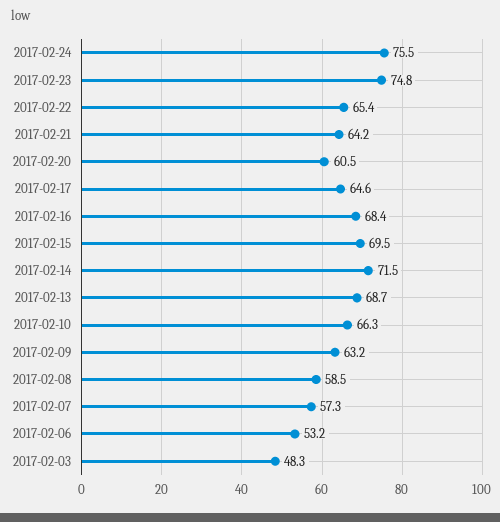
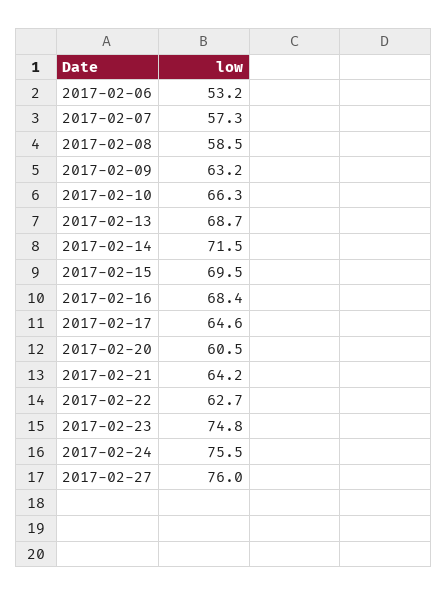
2017-02-22: 65.4 -> 62.7
2017-02-03: 48.3 -> none
2017-02-27: none -> 76

